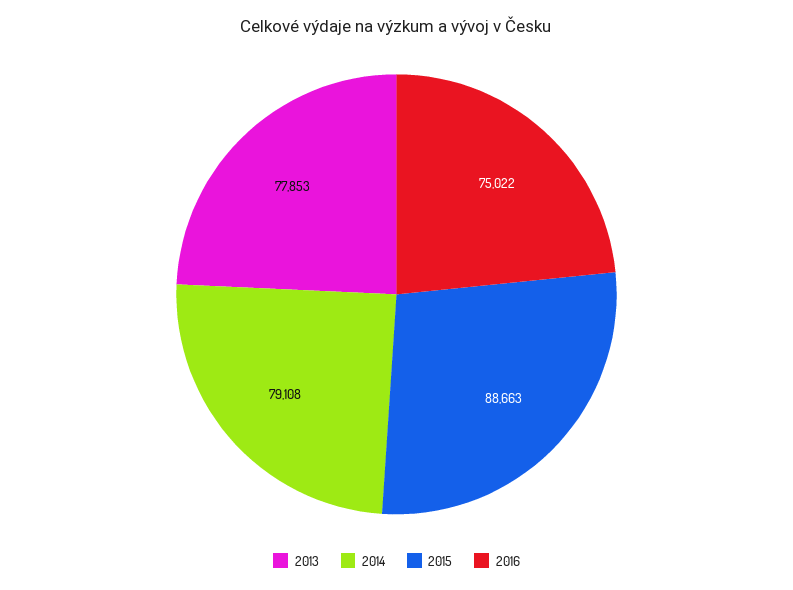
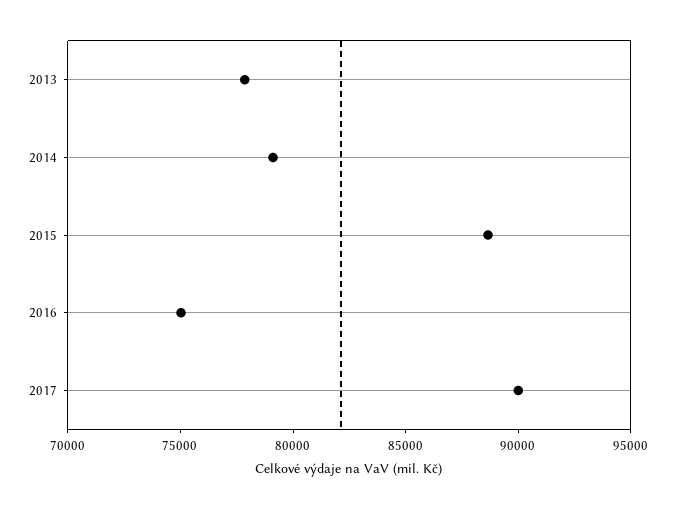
2017: none -> 90000

